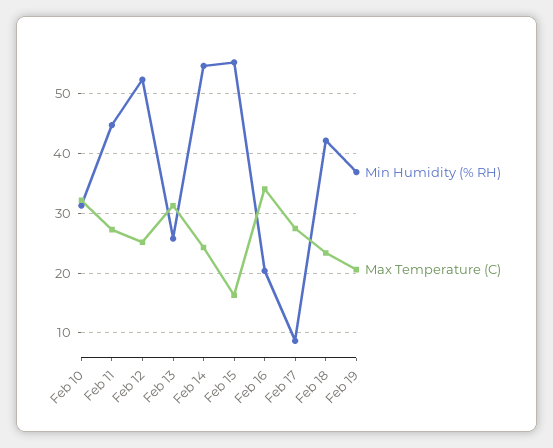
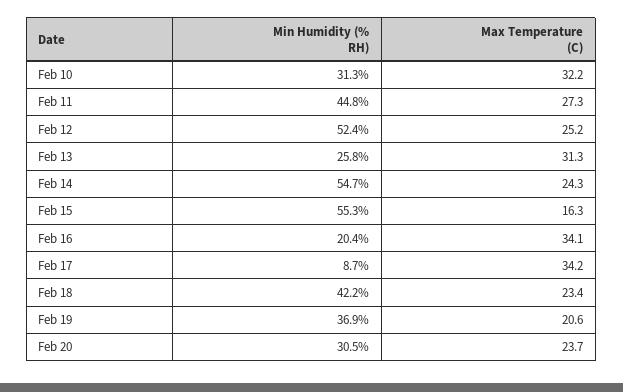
Max Temperature (C), Feb 17: 28 -> 34.2
Min Humidity (% RH), Feb 20: none -> 30.5
Max Temperature (C), Feb 20: none -> 23.7

